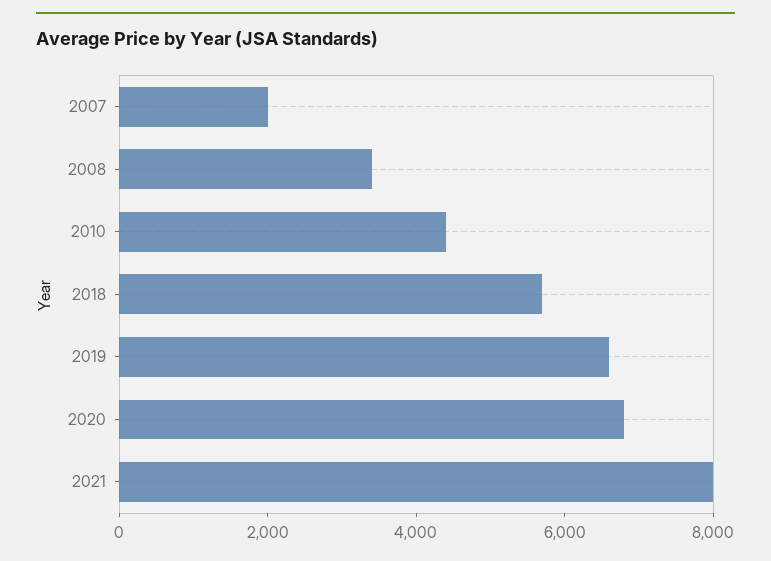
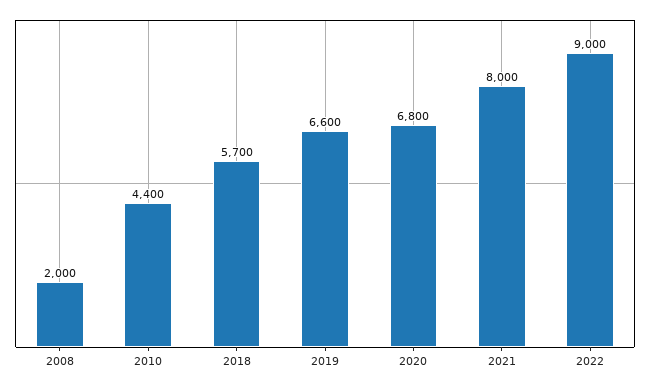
2007: 2000 -> none
2008: 3500 -> 2000
2022: none -> 9000

